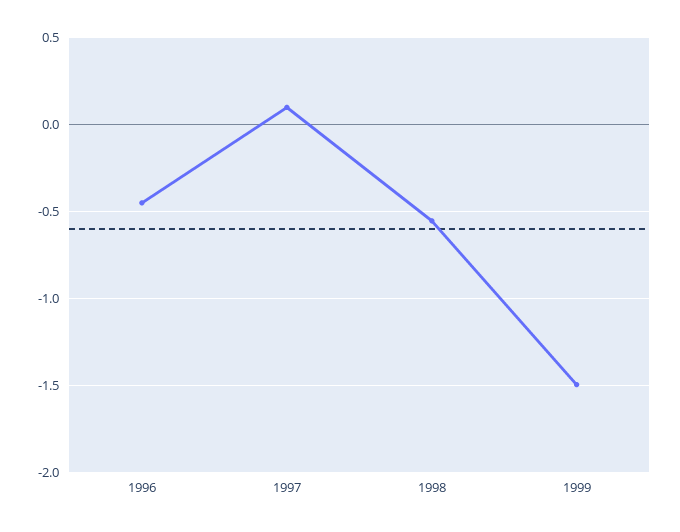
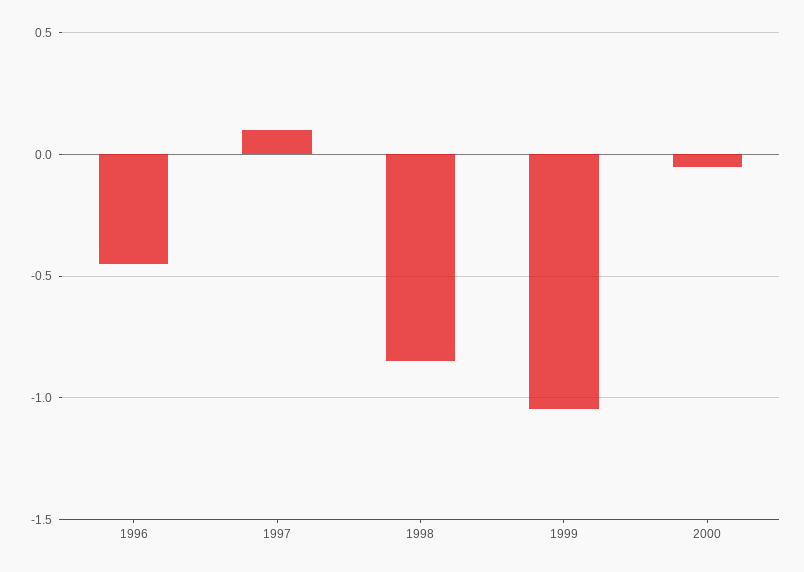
1998: -0.55 -> -0.85
1999: -1.5 -> -1.05
2000: none -> -0.05

